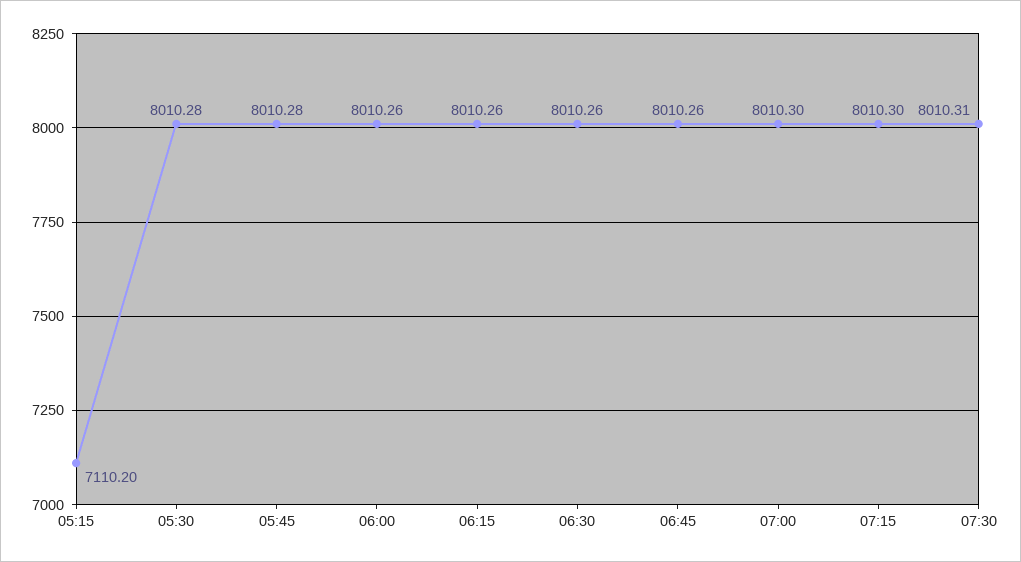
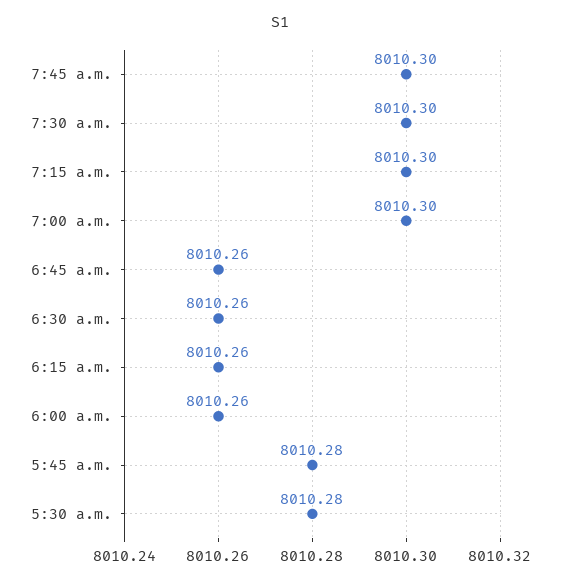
05:15: 7110.2 -> none
07:30: 8010.31 -> 8010.3
7:45 a.m.: none -> 8010.3

